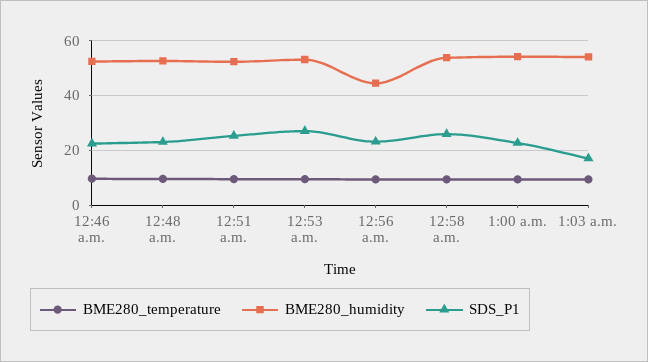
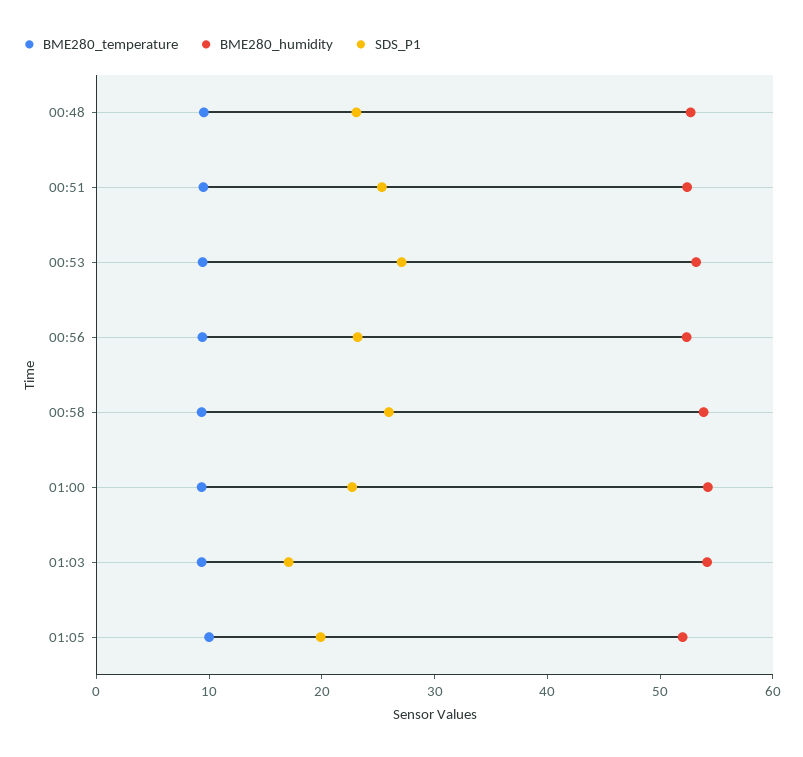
BME280_temperature, 12:46 a.m.: 10 -> none
BME280_humidity, 12:46 a.m.: 52.5 -> none
SDS_P1, 12:46 a.m.: 22.5 -> none
BME280_humidity, 12:56 a.m.: 45 -> 52
BME280_temperature, 01:05: none -> 10
BME280_humidity, 01:05: none -> 52
SDS_P1, 01:05: none -> 20

